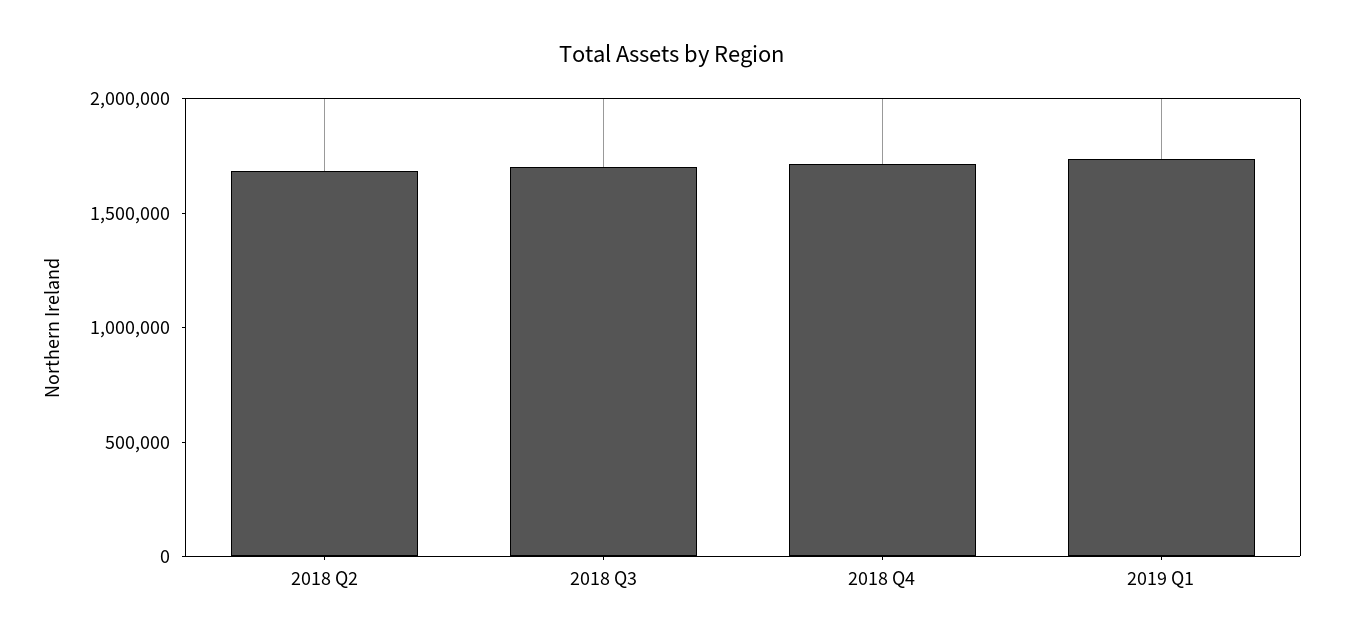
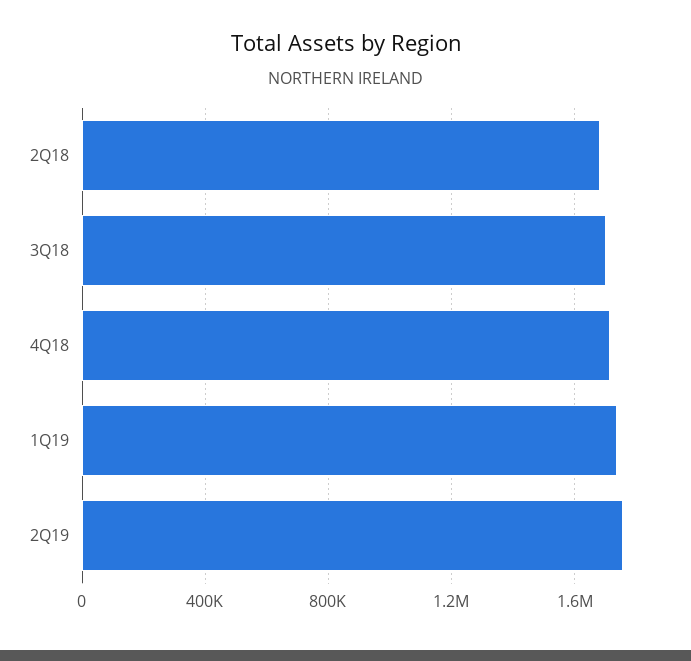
2Q19: none -> 1750000

